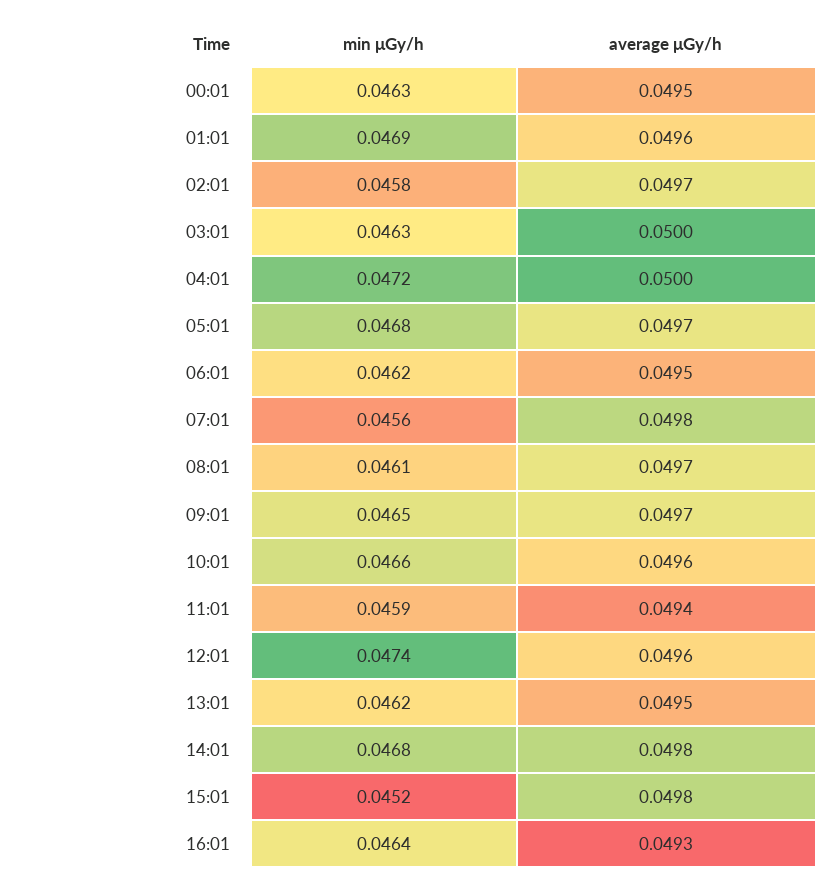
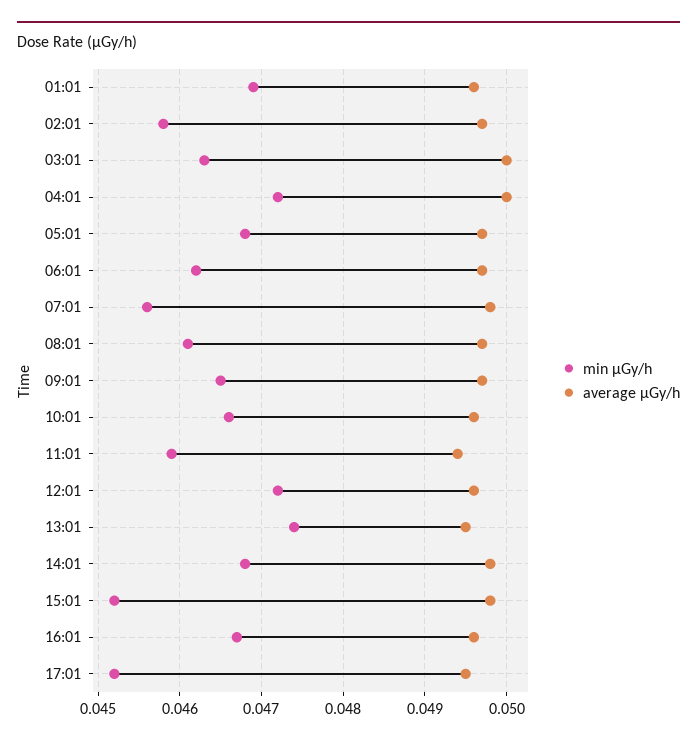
min μGy/h, 00:01: 0.0463 -> none
average μGy/h, 00:01: 0.0495 -> none
average μGy/h, 06:01: 0.0495 -> 0.0497
min μGy/h, 12:01: 0.0474 -> 0.0472
min μGy/h, 13:01: 0.0462 -> 0.0474
min μGy/h, 16:01: 0.0464 -> 0.0467
average μGy/h, 16:01: 0.0493 -> 0.0496
min μGy/h, 17:01: none -> 0.0452
average μGy/h, 17:01: none -> 0.0495

